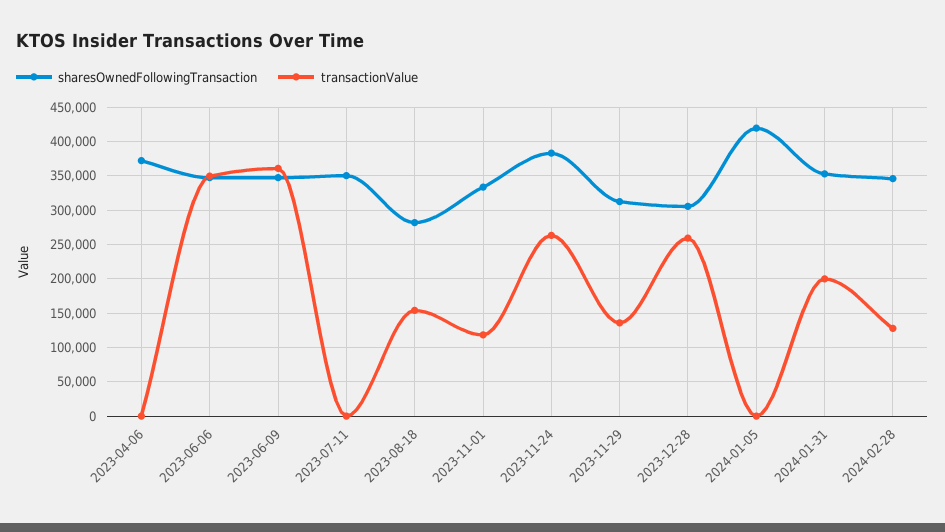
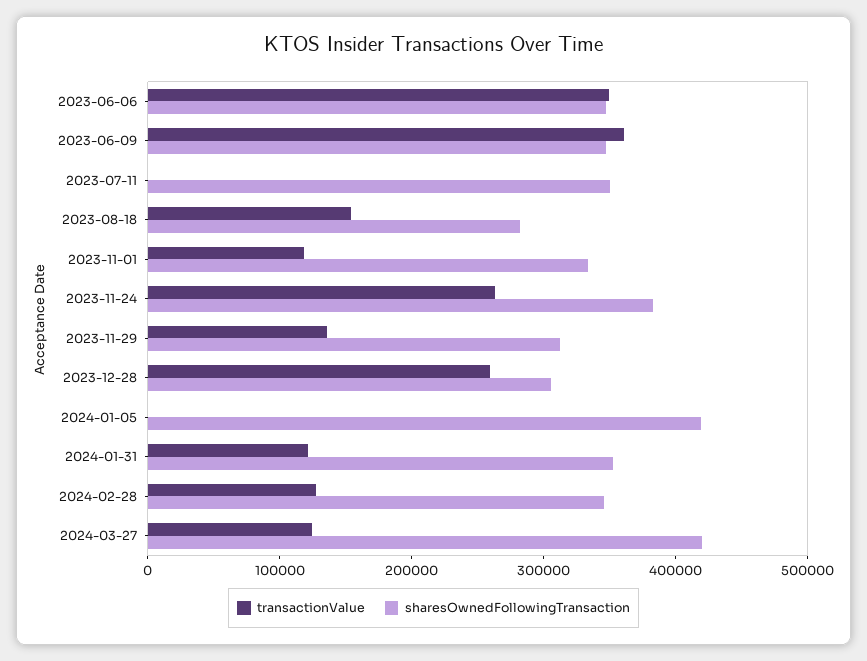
sharesOwnedFollowingTransaction, 2023-04-06: 370000 -> none
transactionValue, 2023-04-06: 0 -> none
transactionValue, 2024-01-31: 200000 -> 120000
transactionValue, 2024-03-27: none -> 120000
sharesOwnedFollowingTransaction, 2024-03-27: none -> 420000

